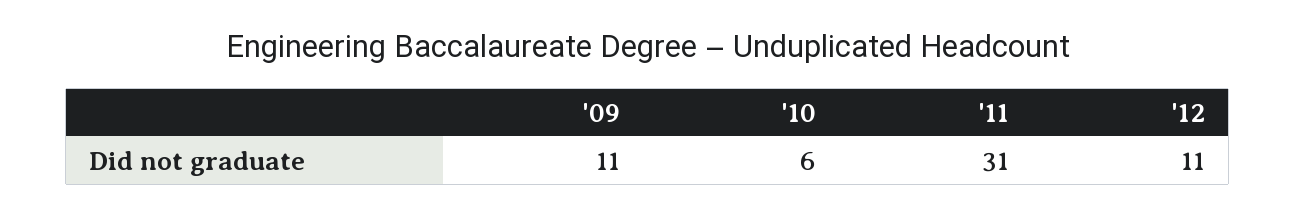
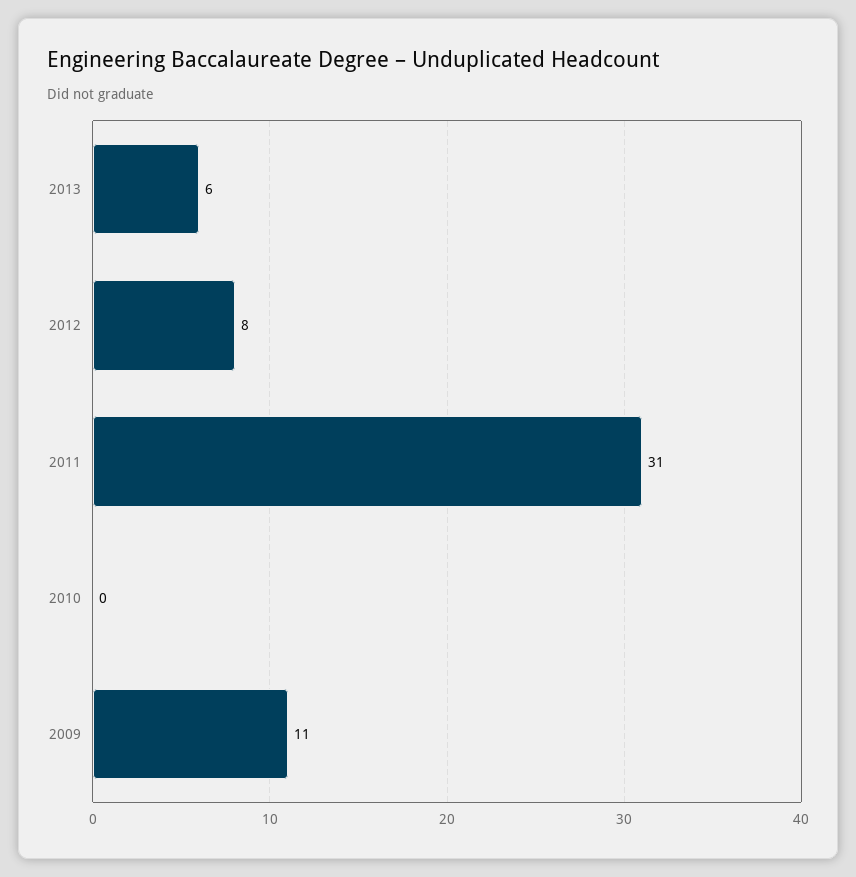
'10: 6 -> 0
'12: 11 -> 8
2013: none -> 6

